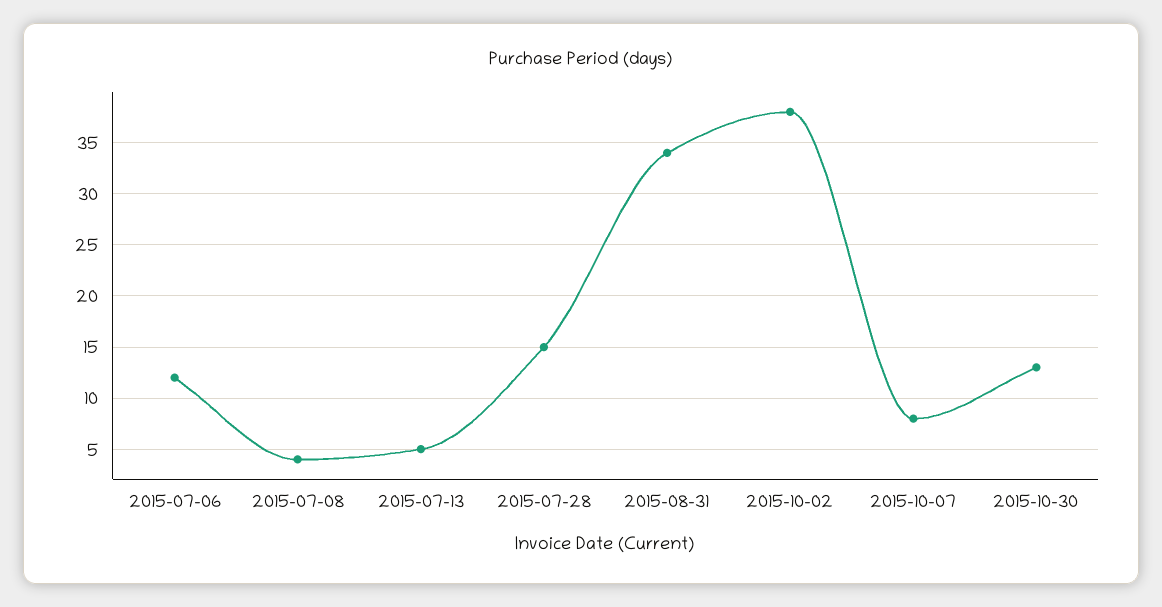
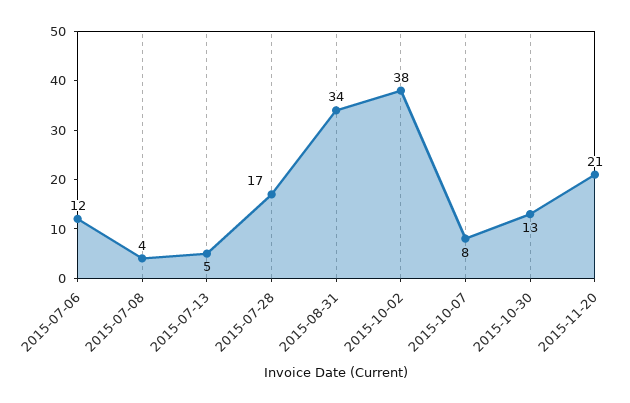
2015-07-28: 15 -> 17
2015-11-20: none -> 21

